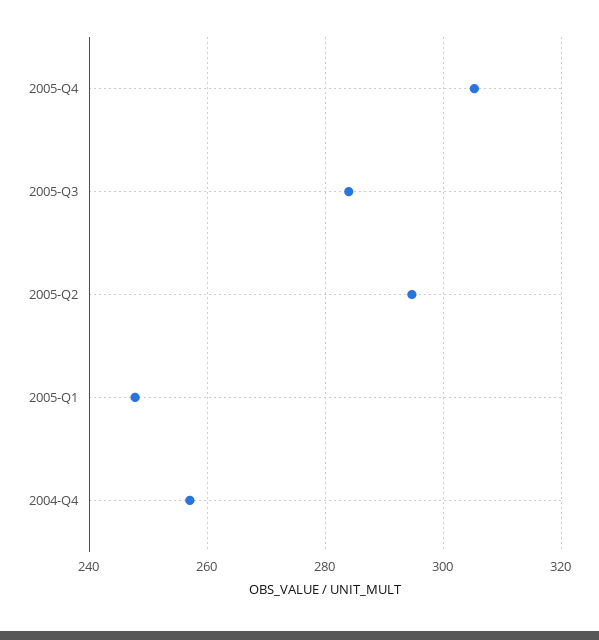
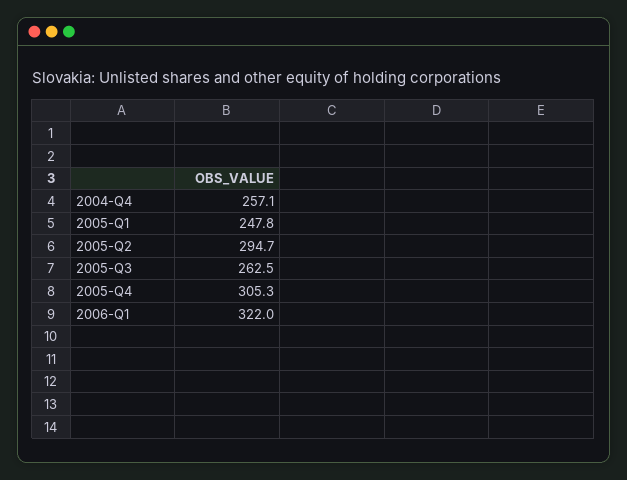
2005-Q3: 284 -> 262.5
2006-Q1: none -> 322

